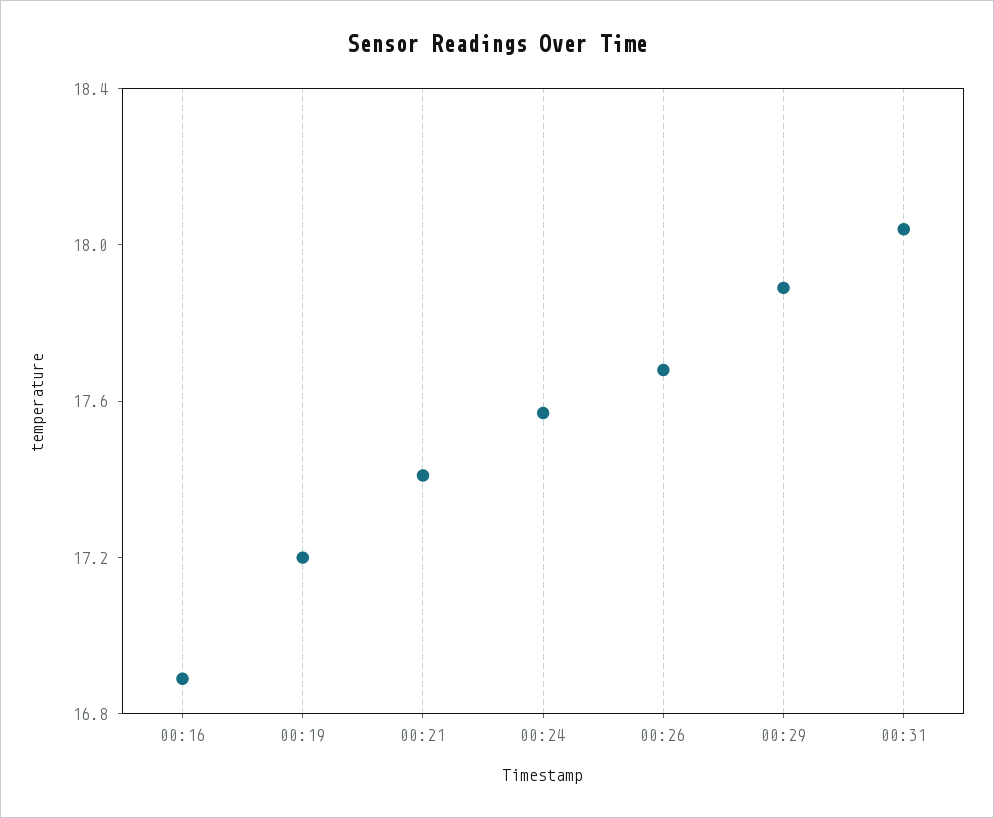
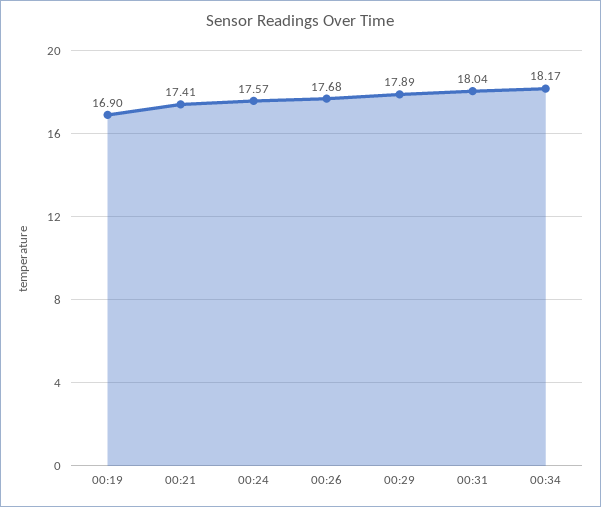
00:16: 16.9 -> none
00:19: 17.2 -> 16.9
00:34: none -> 18.17

